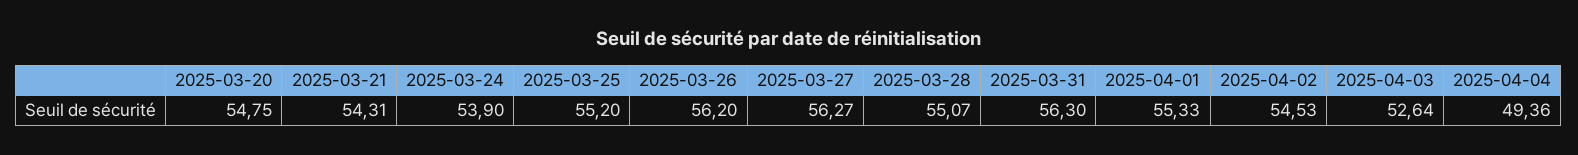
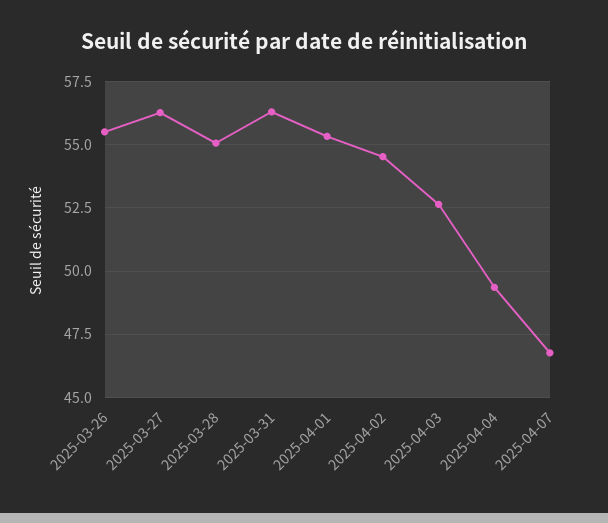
2025-03-20: 54.75 -> none
2025-03-21: 54.31 -> none
2025-03-24: 53.9 -> none
2025-03-25: 55.2 -> none
2025-03-26: 56.2 -> 55.5
2025-04-07: none -> 46.75

